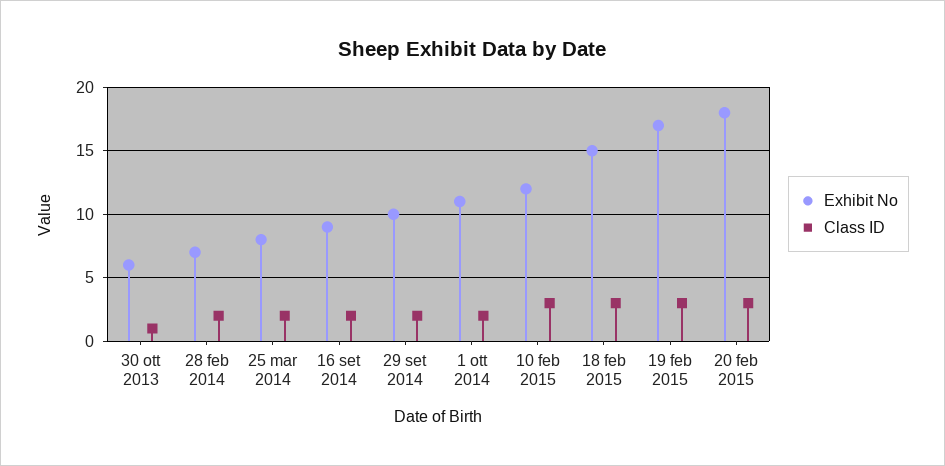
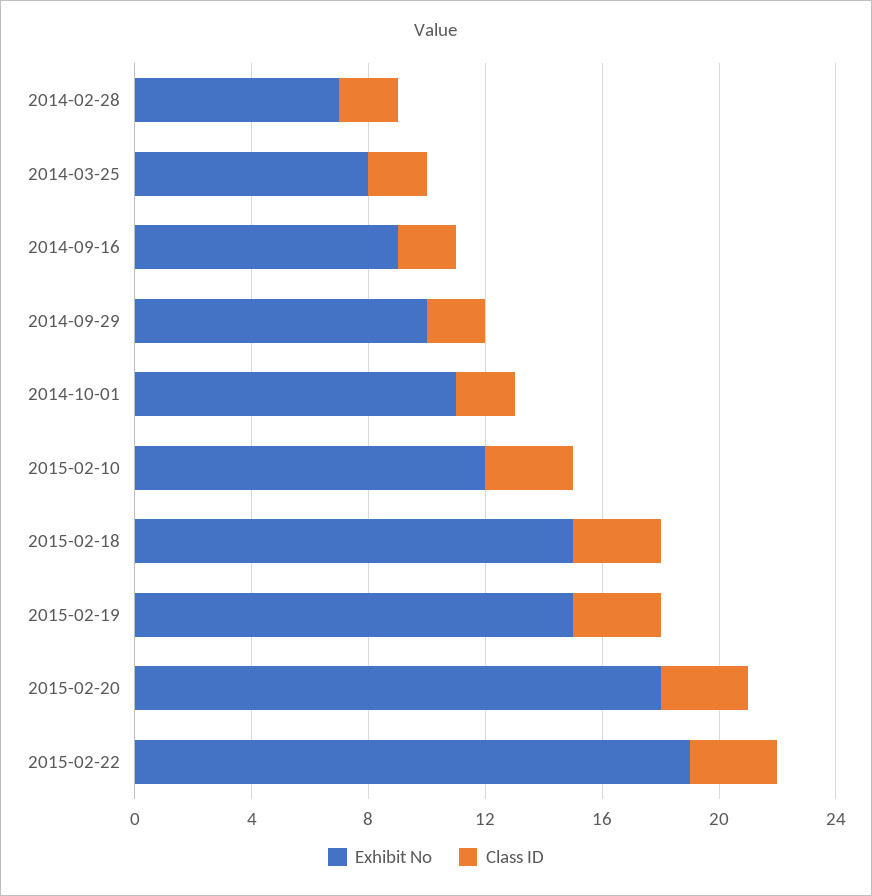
Exhibit No, 30 ott 2013: 6 -> none
Class ID, 30 ott 2013: 1 -> none
Exhibit No, 19 feb 2015: 17 -> 15
Exhibit No, 2015-02-22: none -> 19
Class ID, 2015-02-22: none -> 3

